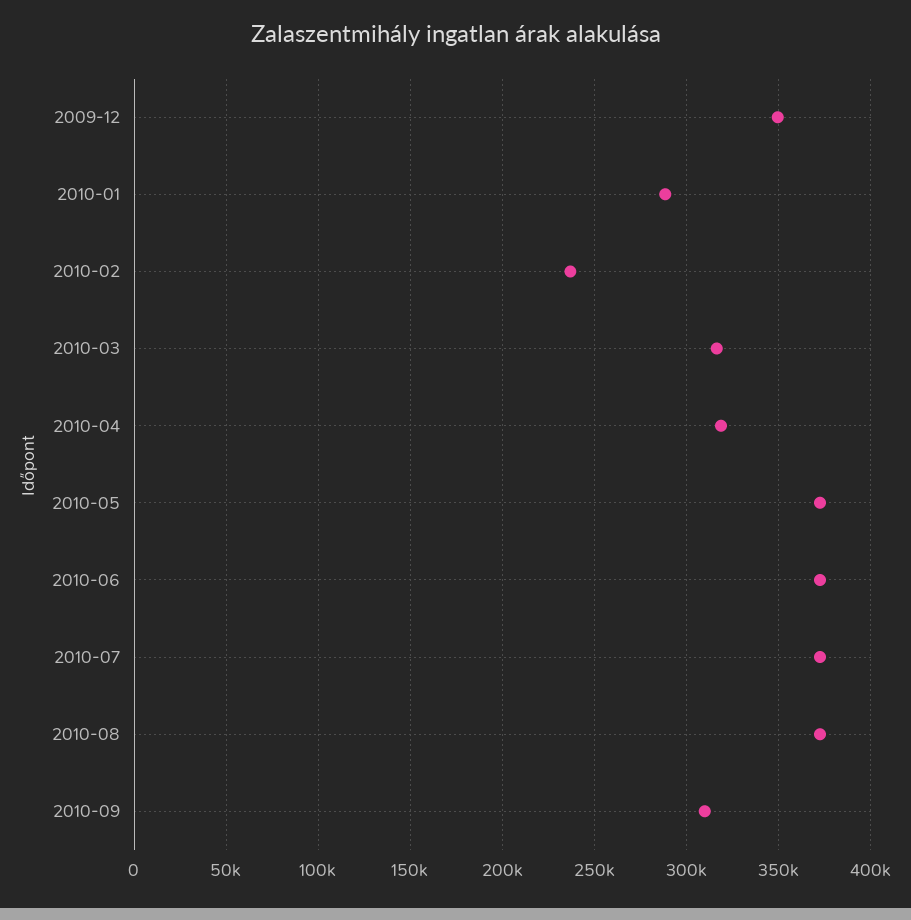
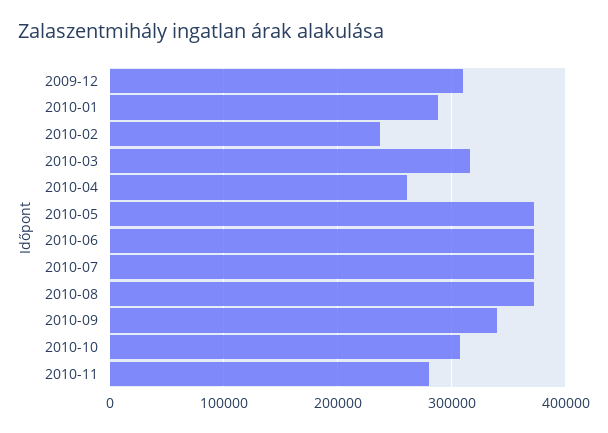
2009-12: 350000 -> 310000
2010-04: 320000 -> 260000
2010-09: 310000 -> 340000
2010-10: none -> 310000
2010-11: none -> 280000

